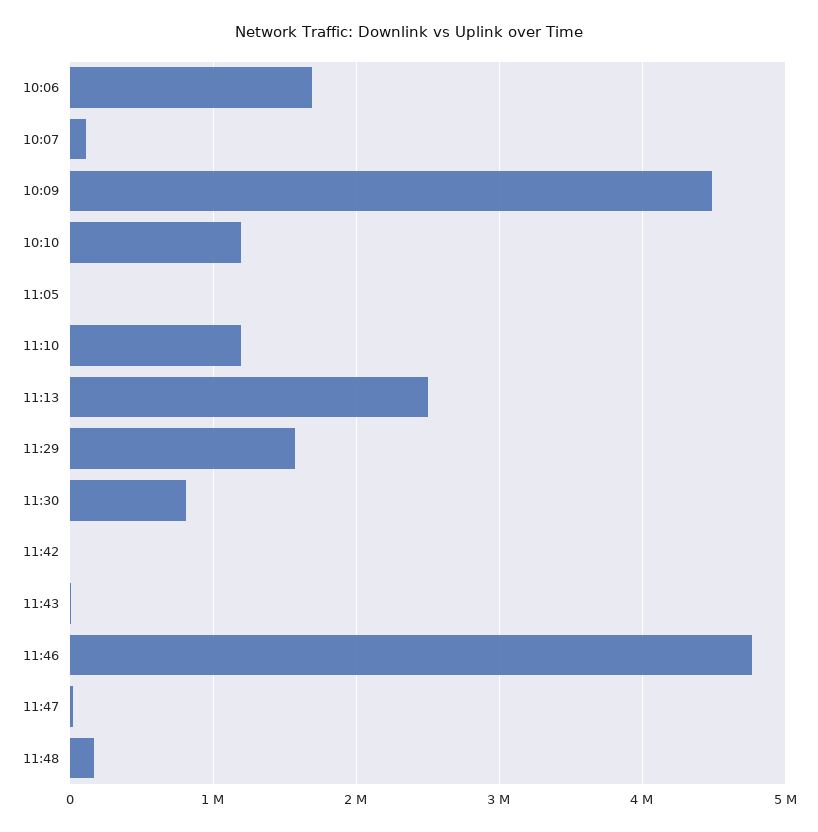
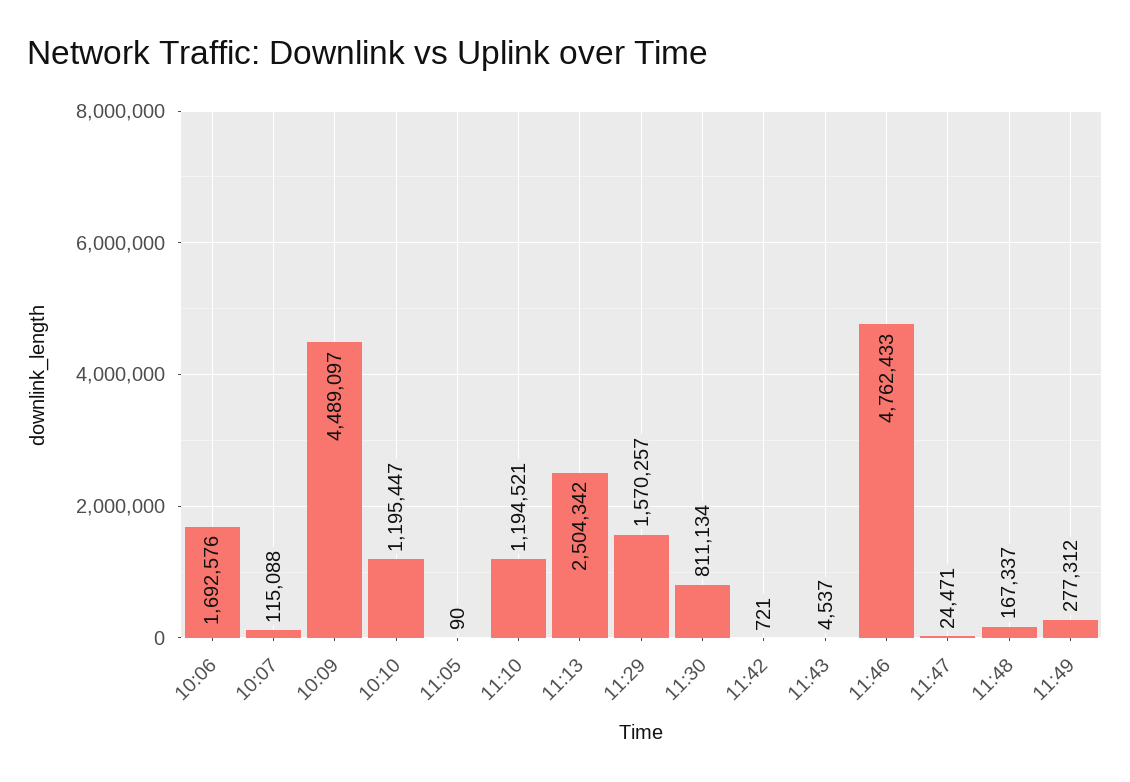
11:49: none -> 277312

